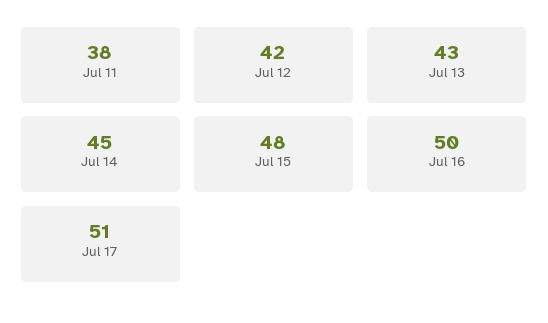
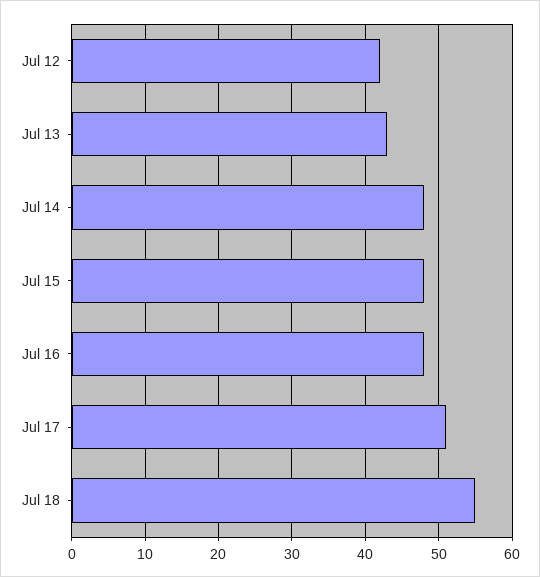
Jul 11: 38 -> none
Jul 14: 45 -> 48
Jul 16: 50 -> 48
Jul 18: none -> 55

